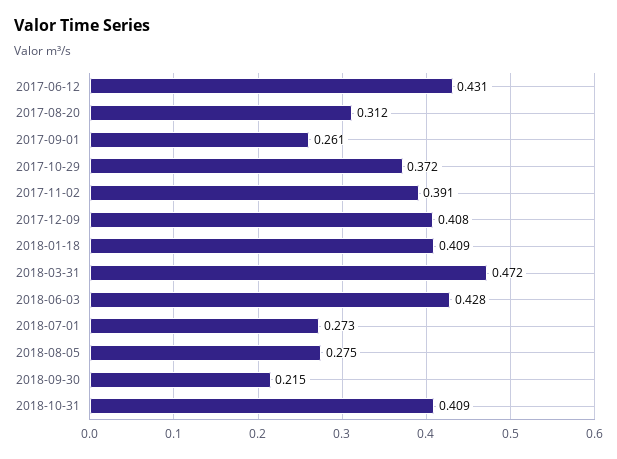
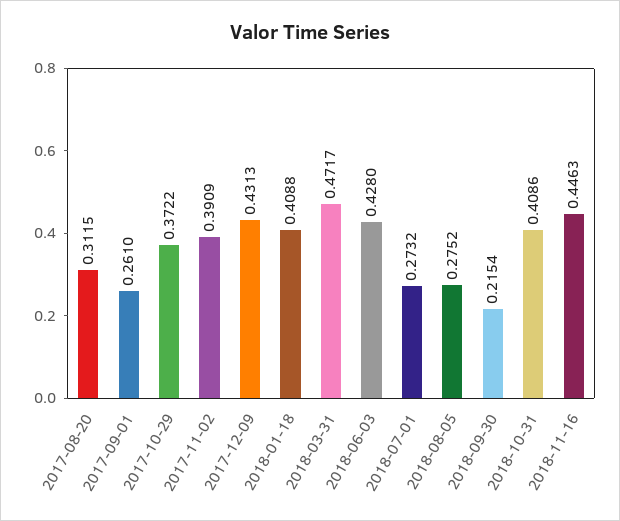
2017-06-12: 0.431 -> none
2017-12-09: 0.408 -> 0.4313
2018-11-16: none -> 0.4463

